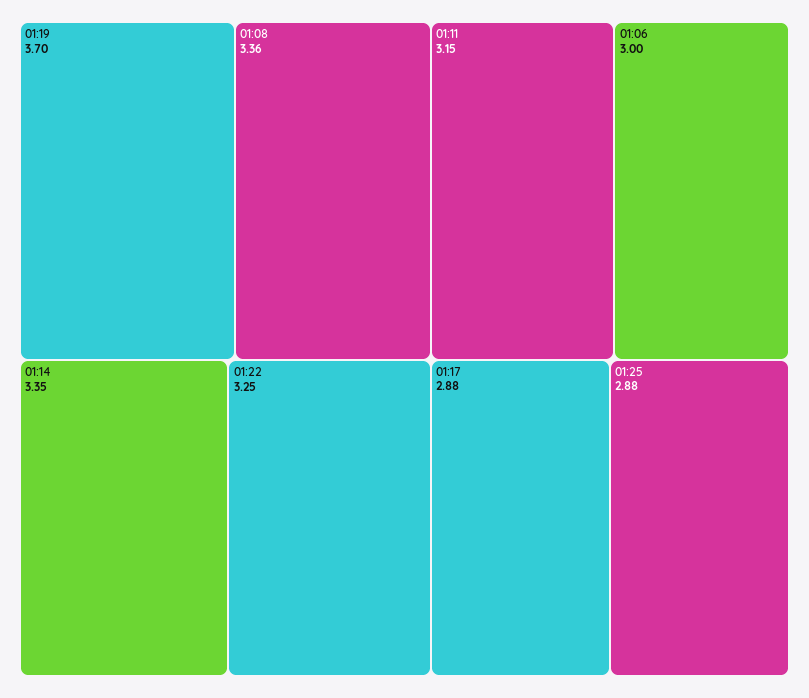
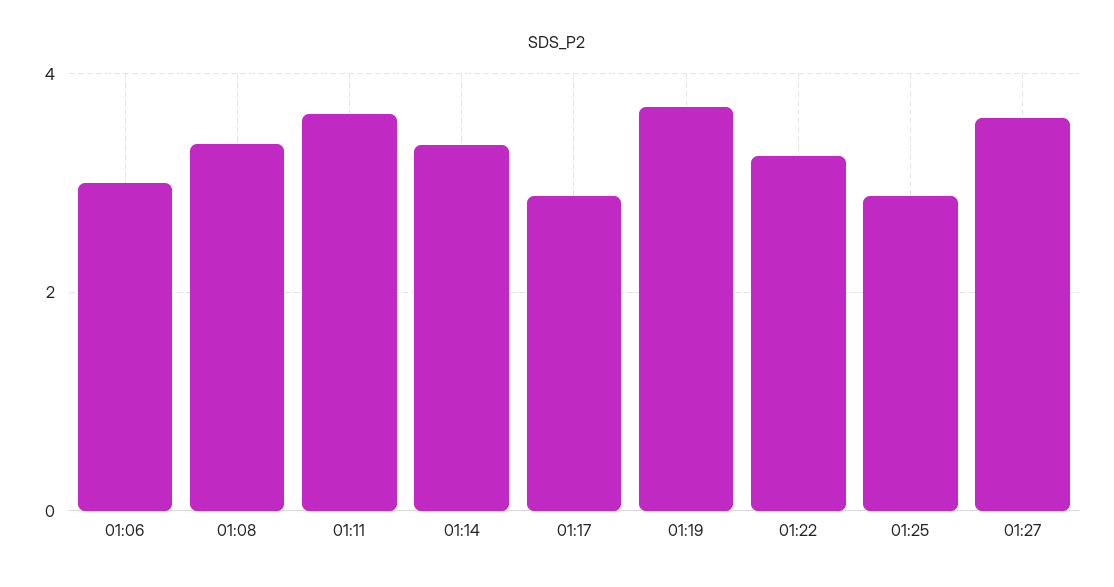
01:11: 3.15 -> 3.6
01:27: none -> 3.6

